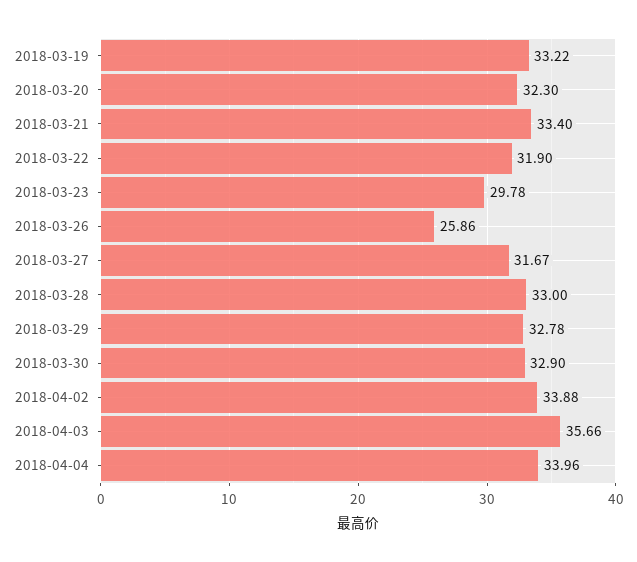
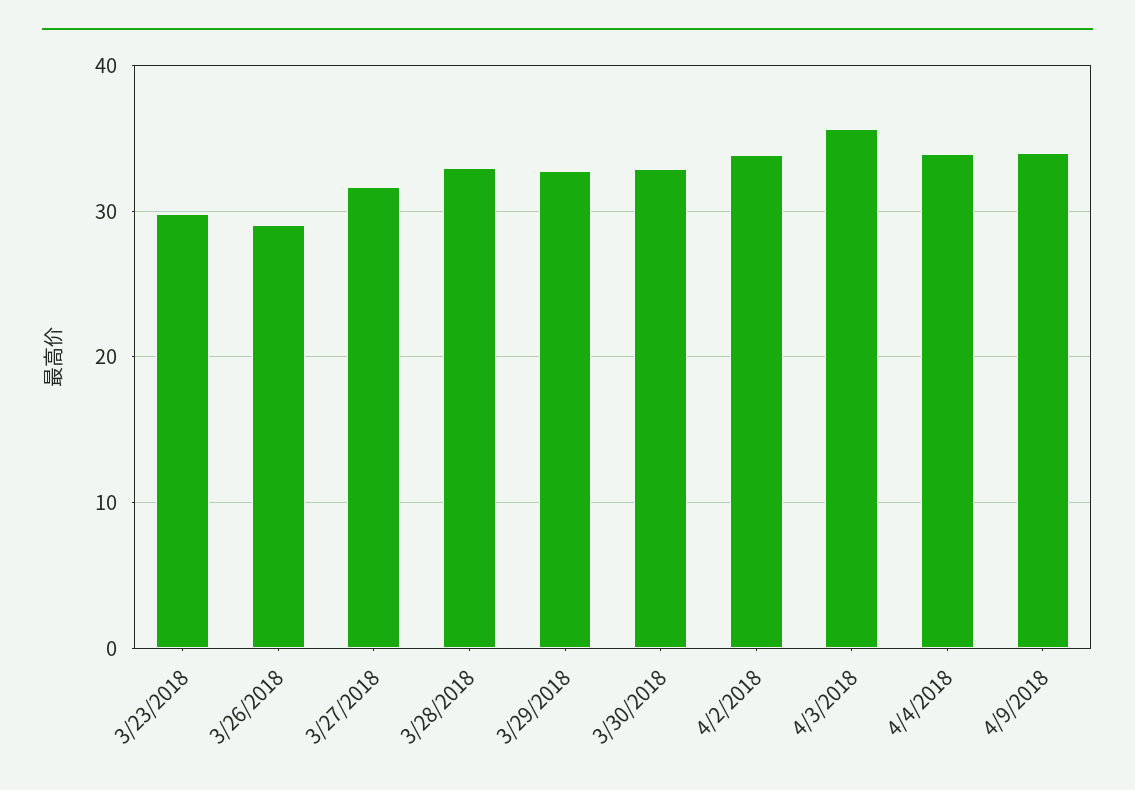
2018-03-19: 33.22 -> none
2018-03-20: 32.3 -> none
2018-03-21: 33.4 -> none
2018-03-22: 31.9 -> none
2018-03-26: 25.86 -> 29
4/9/2018: none -> 34

